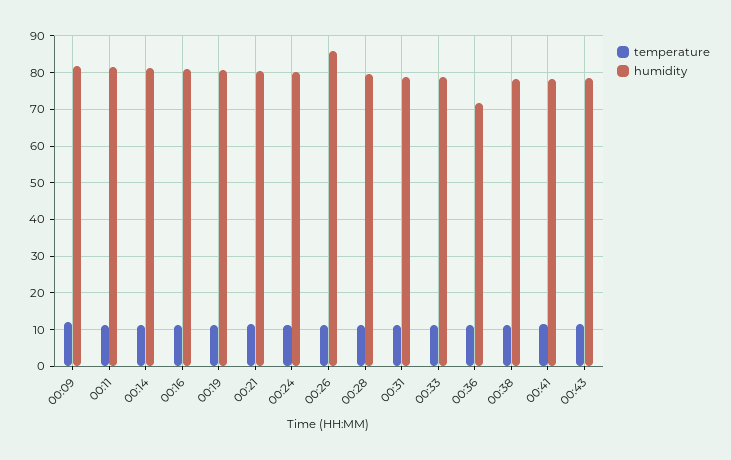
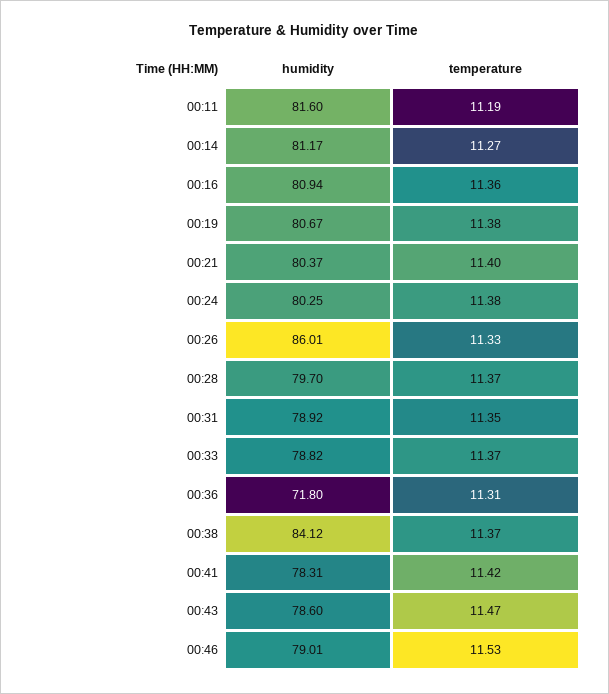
temperature, 00:09: 12 -> none
humidity, 00:09: 82 -> none
humidity, 00:38: 78 -> 84.12
humidity, 00:46: none -> 79.01
temperature, 00:46: none -> 11.53

